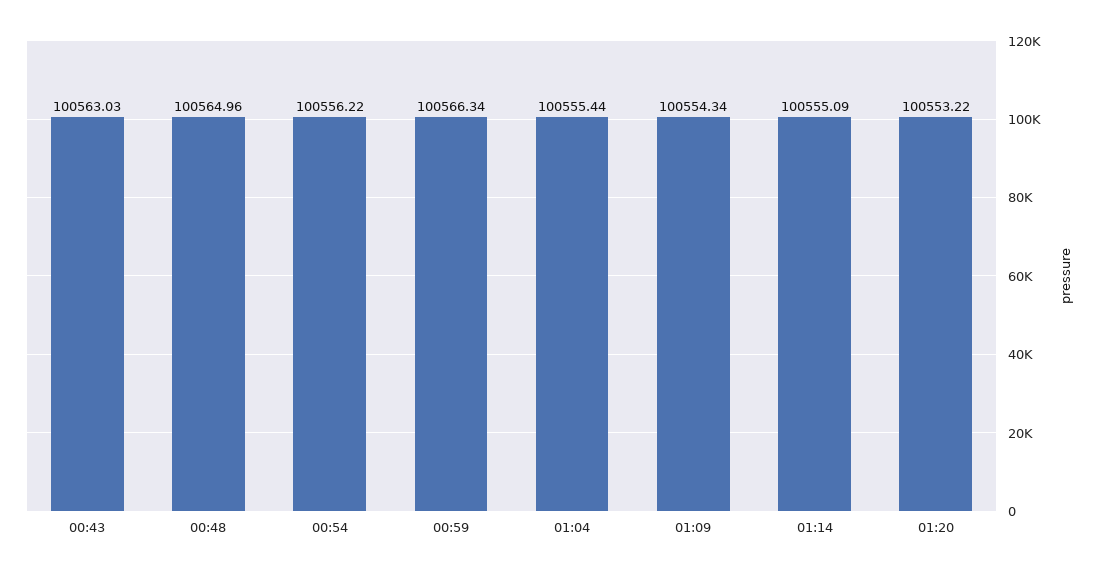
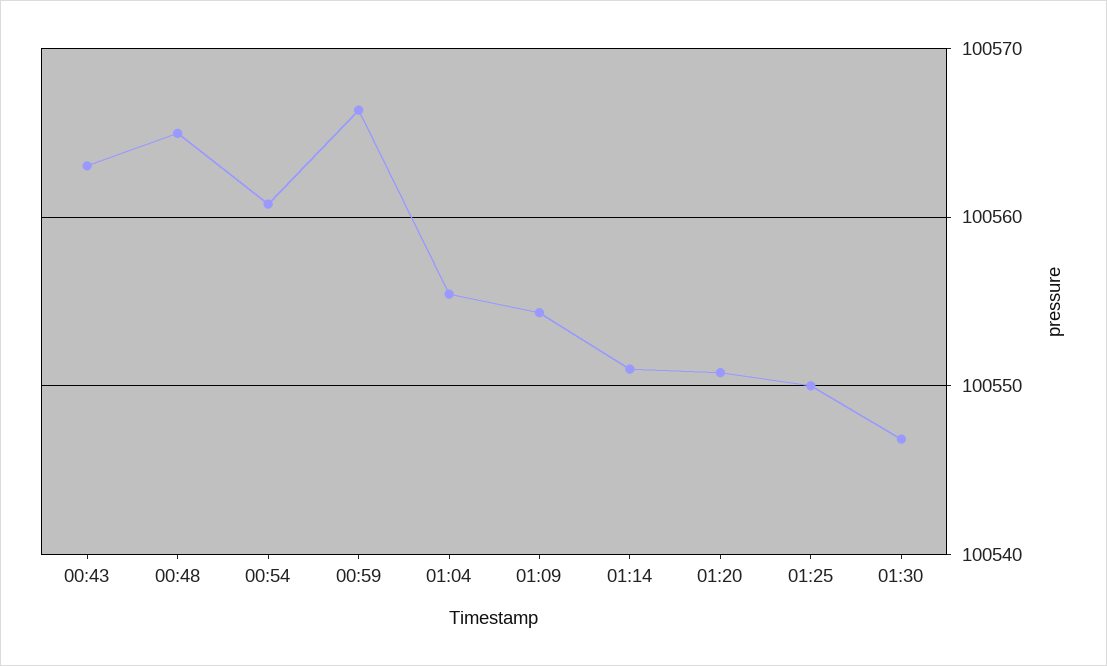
00:54: 100556.22 -> 100561
01:14: 100555.09 -> 100551
01:20: 100553.22 -> 100551
01:25: none -> 100550
01:30: none -> 100547

